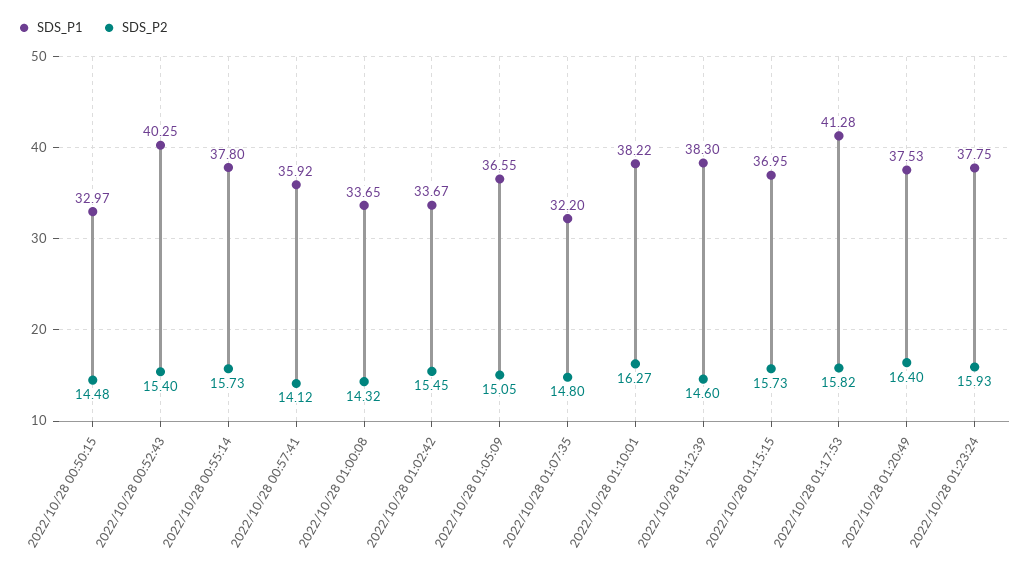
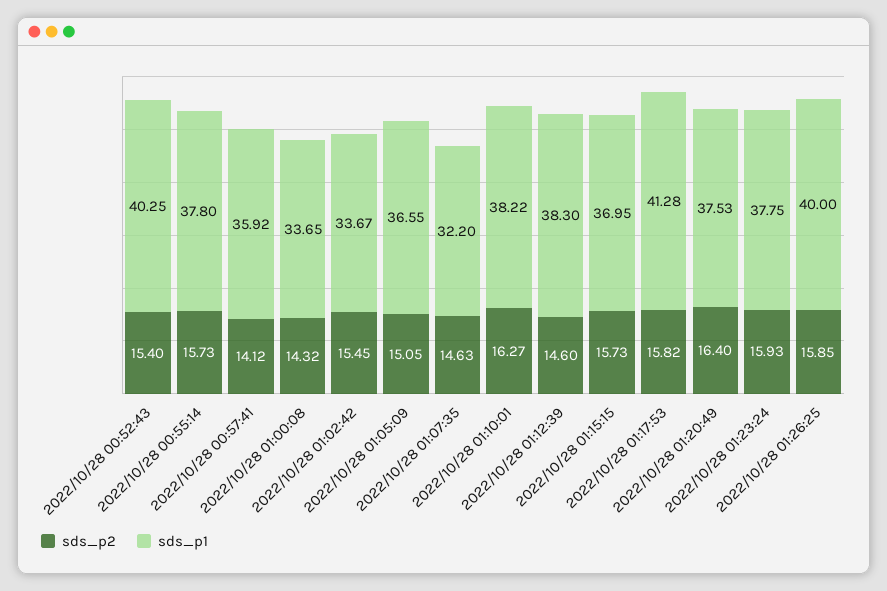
SDS_P1, 2022/10/28 00:50:15: 32.97 -> none
SDS_P2, 2022/10/28 00:50:15: 14.48 -> none
SDS_P2, 2022/10/28 01:07:35: 14.8 -> 14.63
SDS_P2, 2022/10/28 01:26:25: none -> 15.85
SDS_P1, 2022/10/28 01:26:25: none -> 40

